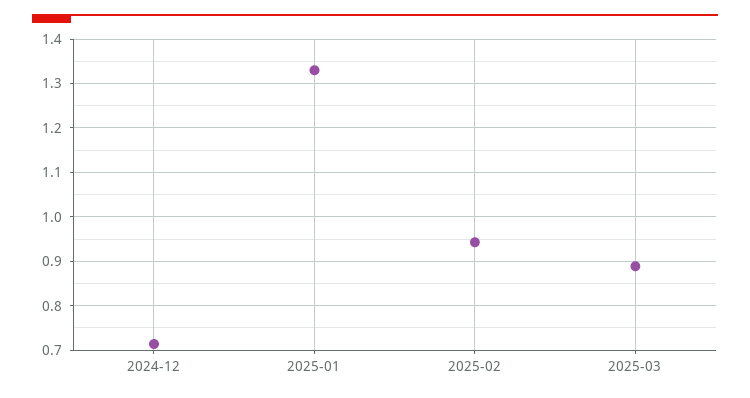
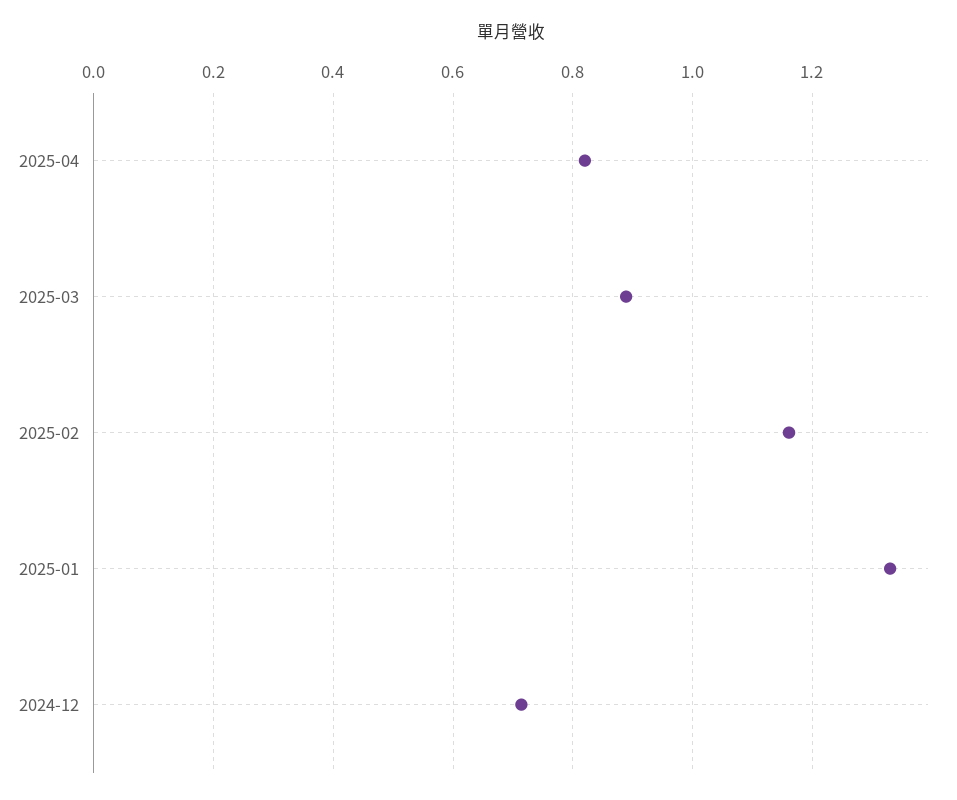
2025-02: 0.94 -> 1.16
2025-04: none -> 0.82

